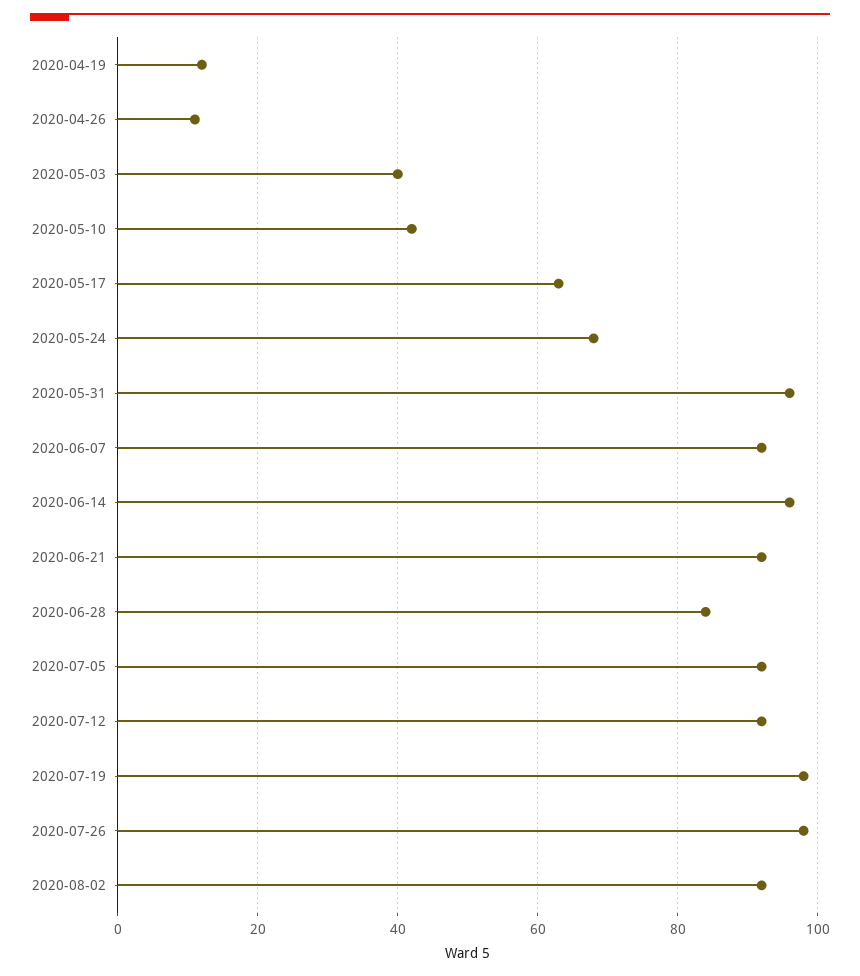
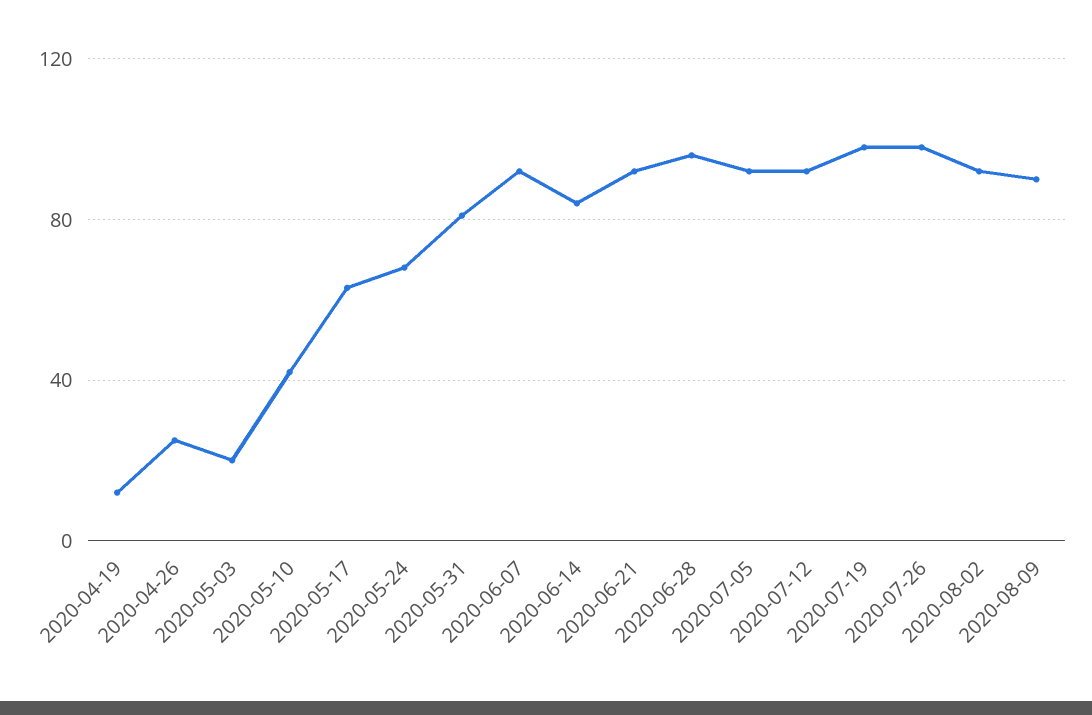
2020-04-26: 10 -> 25
2020-05-03: 40 -> 20
2020-05-31: 95 -> 80
2020-06-14: 95 -> 85
2020-06-28: 85 -> 95
2020-08-09: none -> 90

